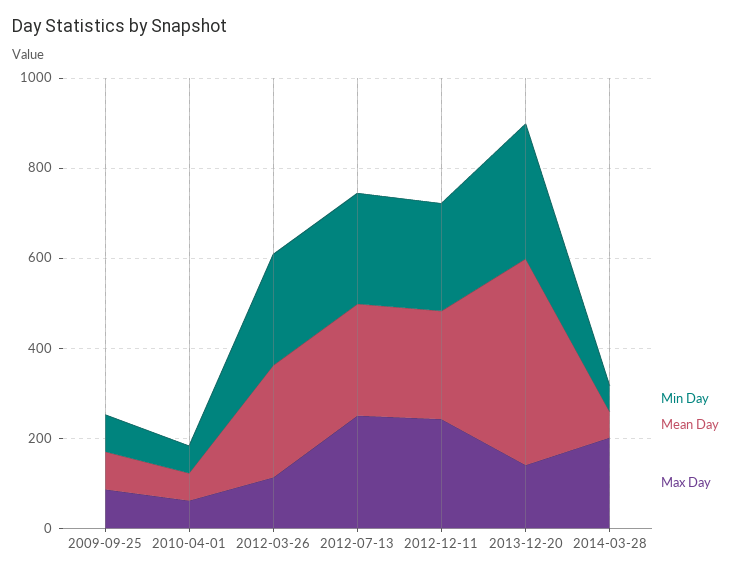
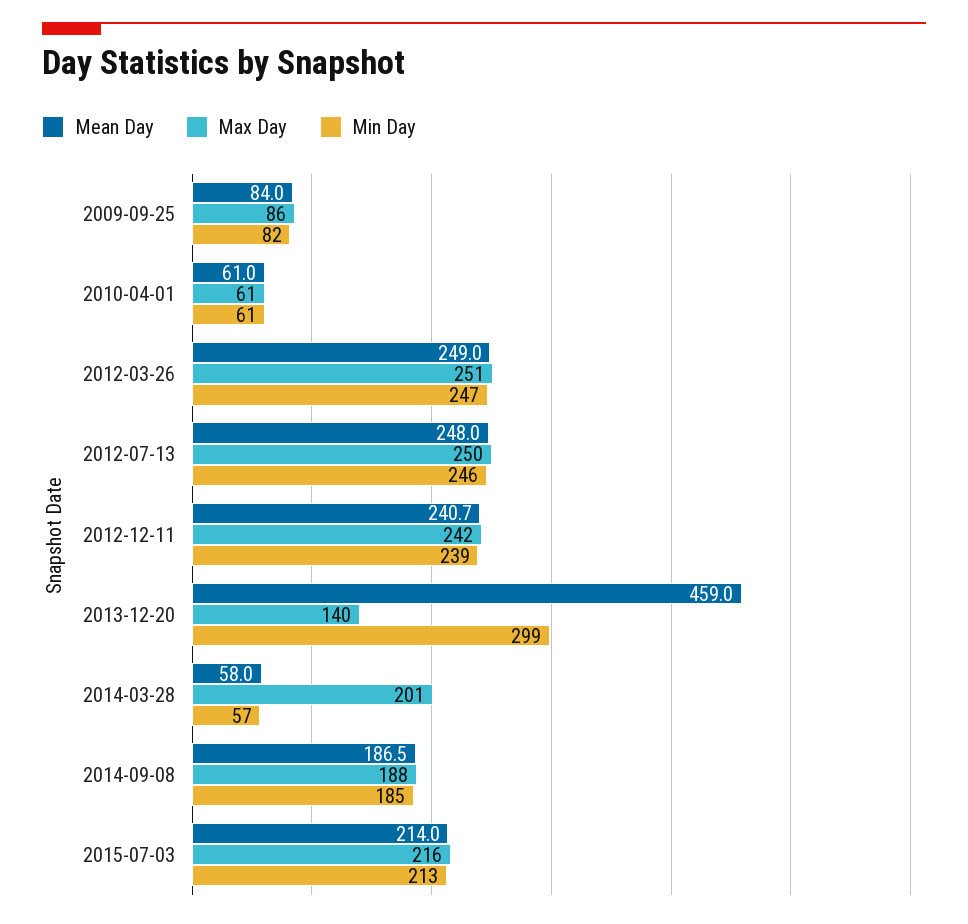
Max Day, 2012-03-26: 100 -> 251
Mean Day, 2014-09-08: none -> 186.5
Max Day, 2014-09-08: none -> 188
Min Day, 2014-09-08: none -> 185
Mean Day, 2015-07-03: none -> 214
Max Day, 2015-07-03: none -> 216
Min Day, 2015-07-03: none -> 213

